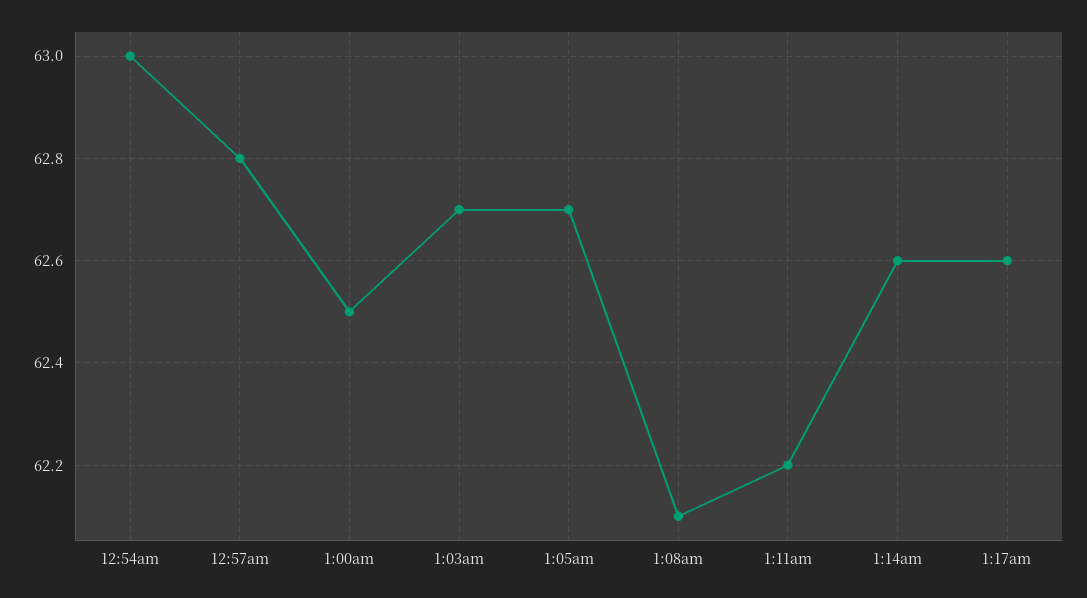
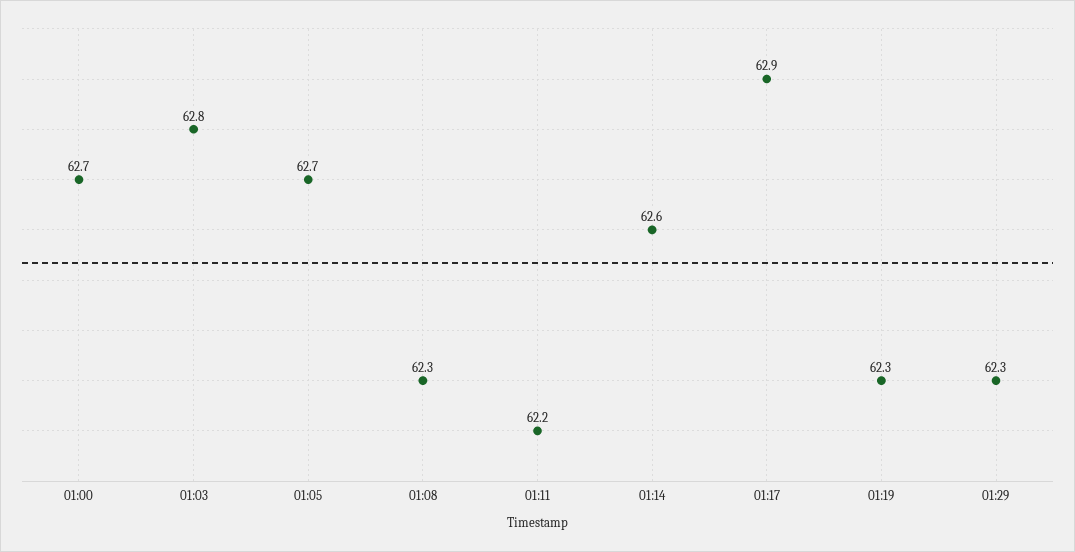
12:54am: 63 -> none
12:57am: 62.8 -> none
1:00am: 62.5 -> 62.7
1:03am: 62.7 -> 62.8
1:08am: 62.1 -> 62.3
1:17am: 62.6 -> 62.9
01:19: none -> 62.3
01:29: none -> 62.3

